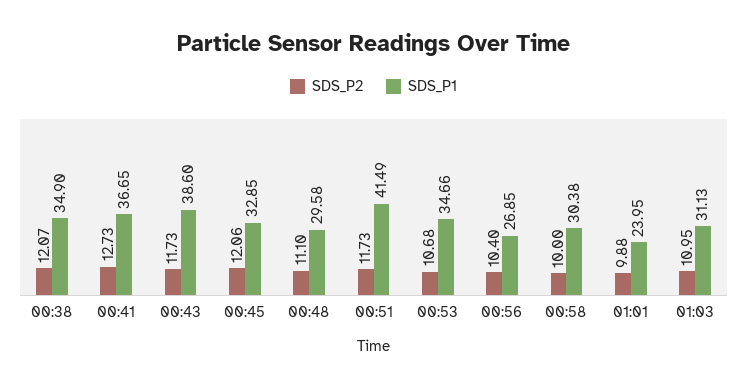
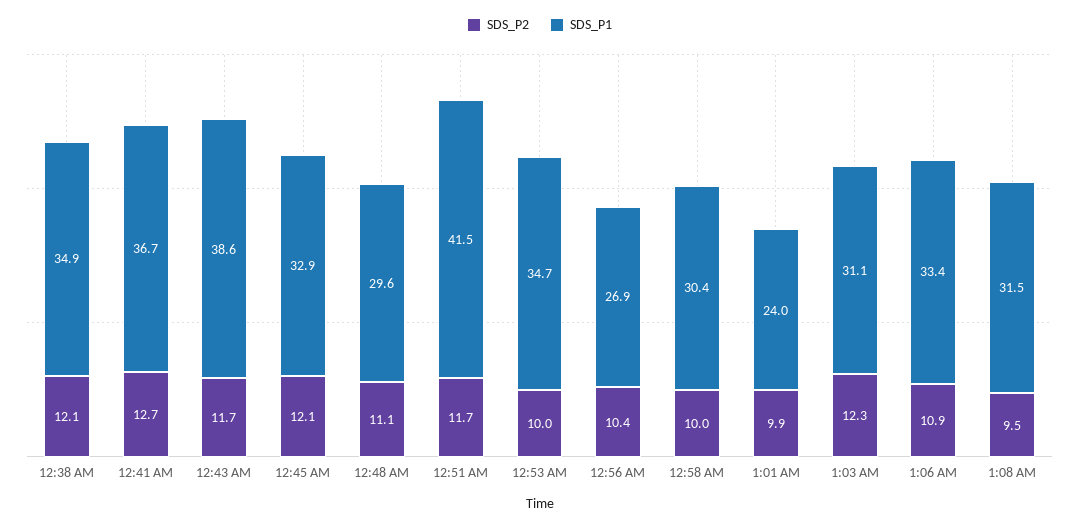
SDS_P2, 00:53: 10.68 -> 10
SDS_P2, 01:03: 10.95 -> 12.3
SDS_P2, 1:06 AM: none -> 10.9
SDS_P1, 1:06 AM: none -> 33.4
SDS_P2, 1:08 AM: none -> 9.5
SDS_P1, 1:08 AM: none -> 31.5

